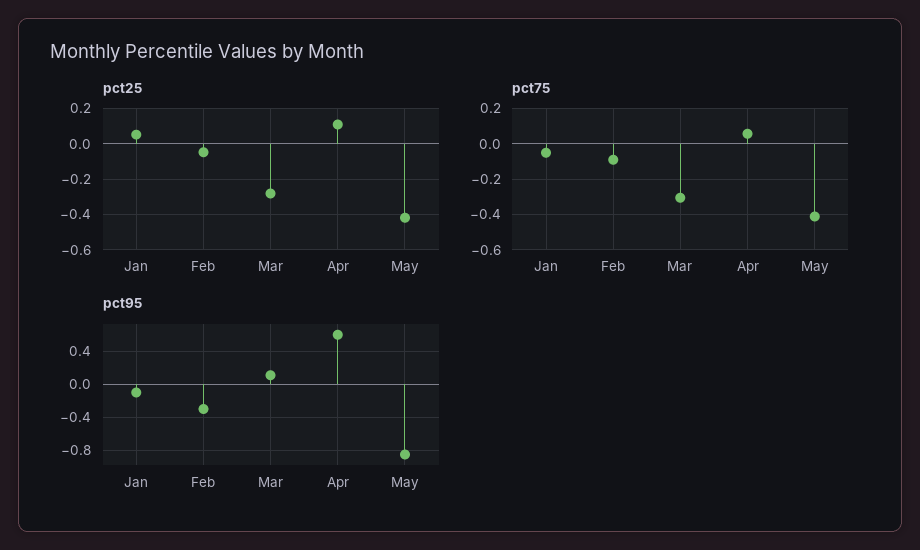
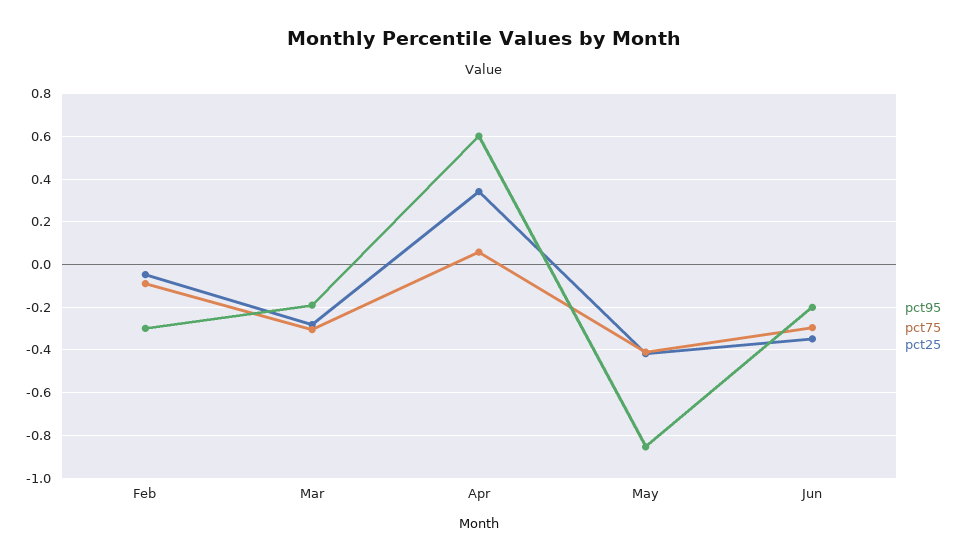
pct25, Jan: 0.05 -> none
pct25, Apr: 0.1 -> 0.35
pct75, Jan: -0.05 -> none
pct95, Jan: -0.1 -> none
pct95, Mar: 0.1 -> -0.2
pct95, Jun: none -> -0.2
pct75, Jun: none -> -0.3
pct25, Jun: none -> -0.35

